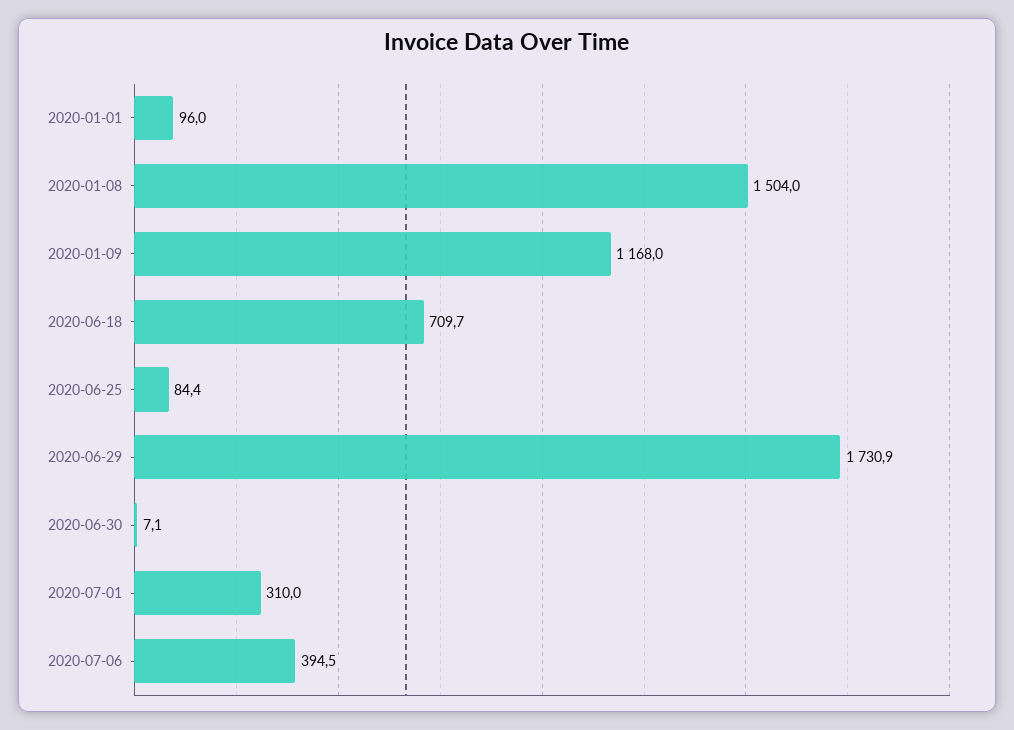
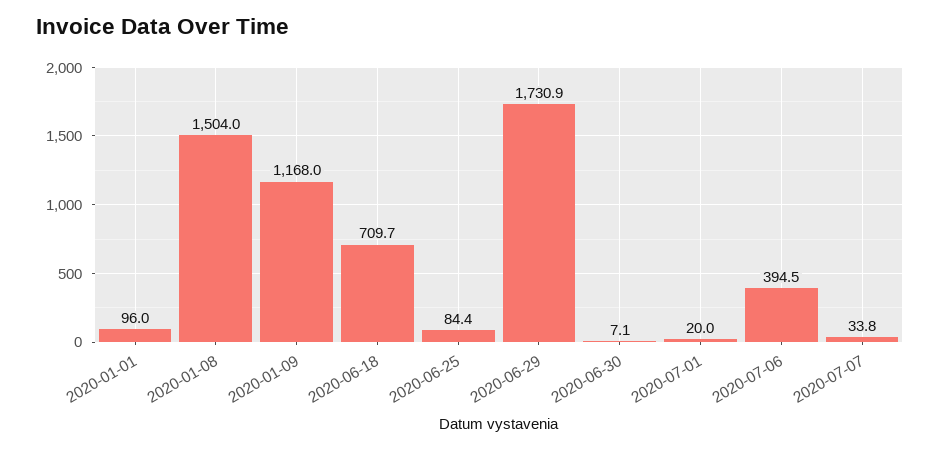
2020-07-01: 310 -> 20
2020-07-07: none -> 33.8

